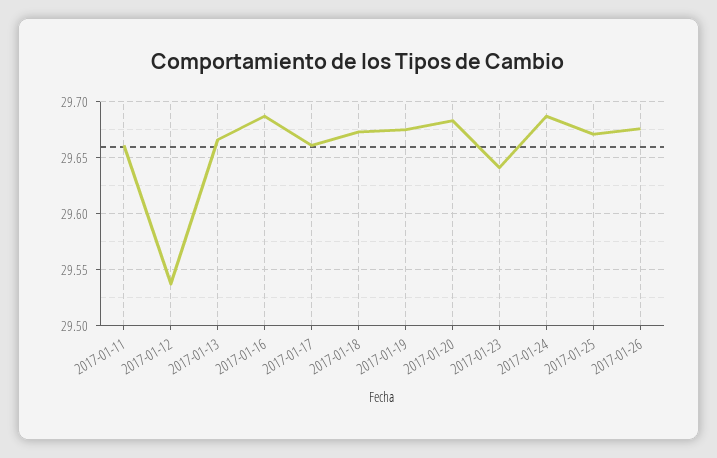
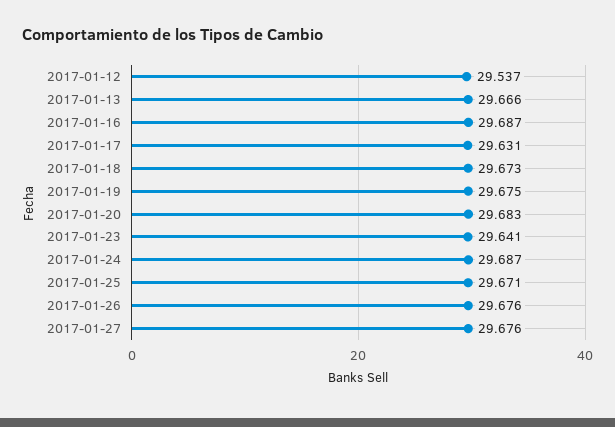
2017-01-11: 29.66 -> none
2017-01-17: 29.66 -> 29.631
2017-01-27: none -> 29.676

